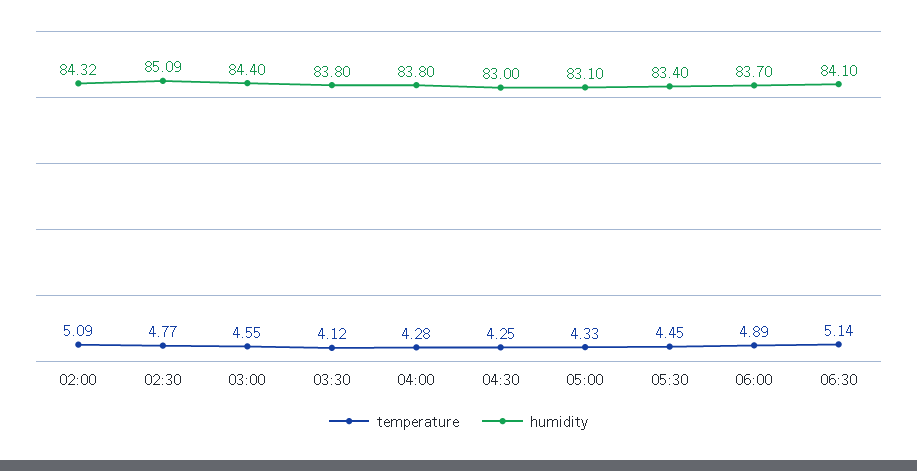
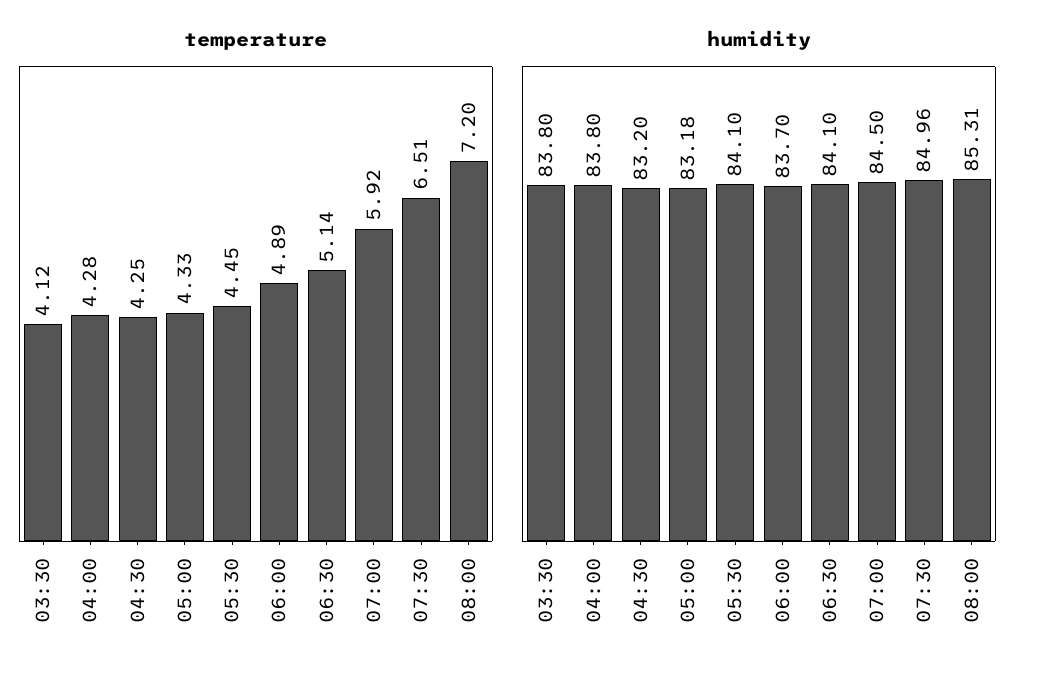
temperature, 02:00: 5.09 -> none
humidity, 02:00: 84.32 -> none
temperature, 02:30: 4.77 -> none
humidity, 02:30: 85.09 -> none
temperature, 03:00: 4.55 -> none
humidity, 03:00: 84.4 -> none
humidity, 04:30: 83 -> 83.2
humidity, 05:00: 83.1 -> 83.18
humidity, 05:30: 83.4 -> 84.1
temperature, 07:00: none -> 5.92
temperature, 07:30: none -> 6.51
temperature, 08:00: none -> 7.2
humidity, 07:00: none -> 84.5
humidity, 07:30: none -> 84.96
humidity, 08:00: none -> 85.31

